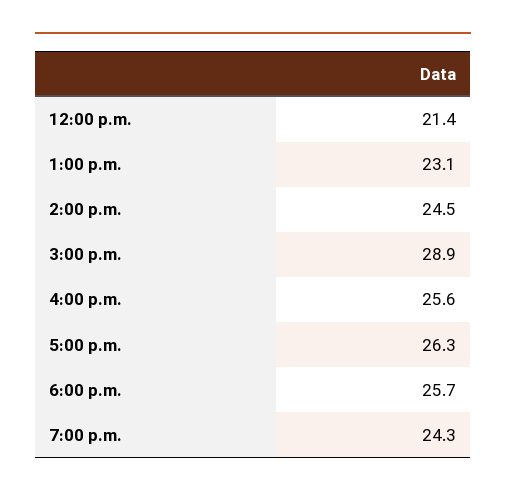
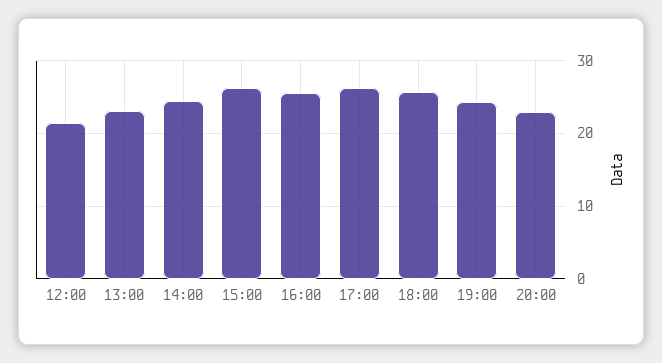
3:00 p.m.: 28.9 -> 26
20:00: none -> 23

